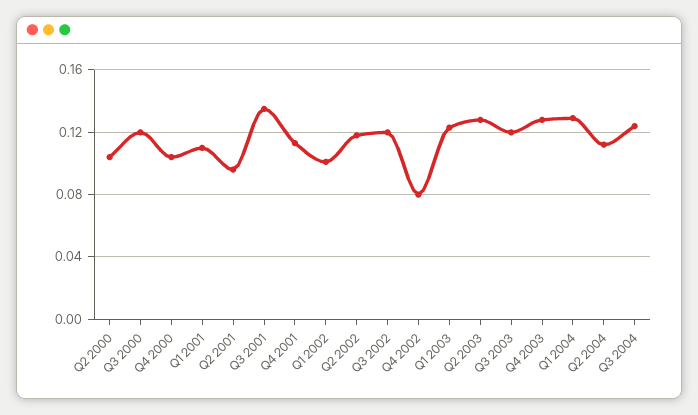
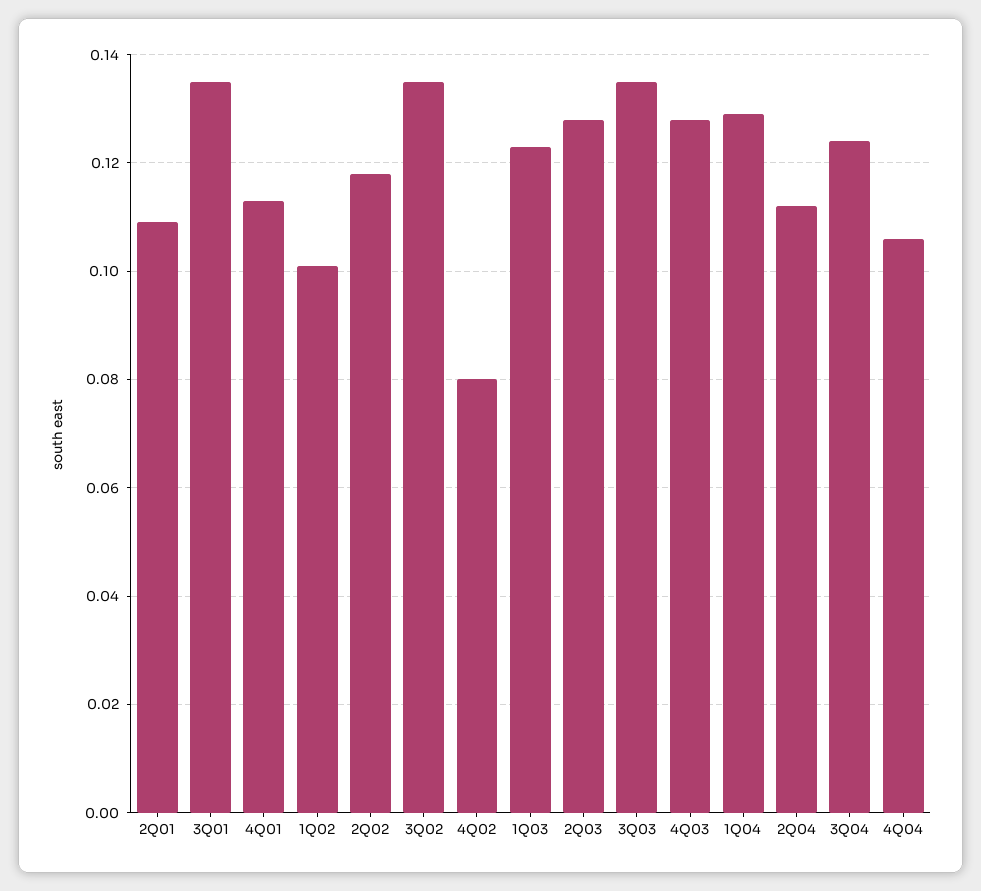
Q2 2000: 0.105 -> none
Q3 2000: 0.12 -> none
Q4 2000: 0.105 -> none
Q1 2001: 0.11 -> none
Q2 2001: 0.095 -> 0.11
Q3 2002: 0.12 -> 0.135
Q3 2003: 0.12 -> 0.135
4Q04: none -> 0.105

